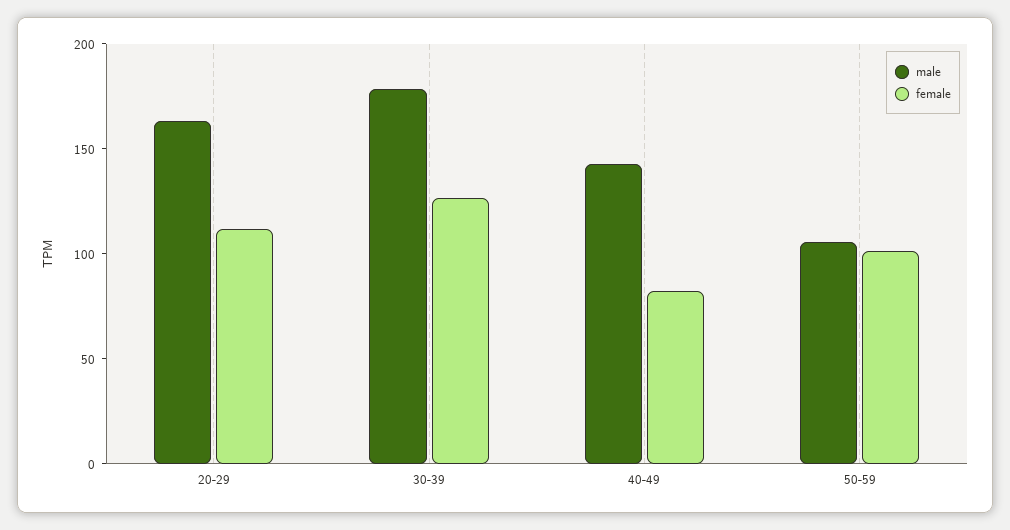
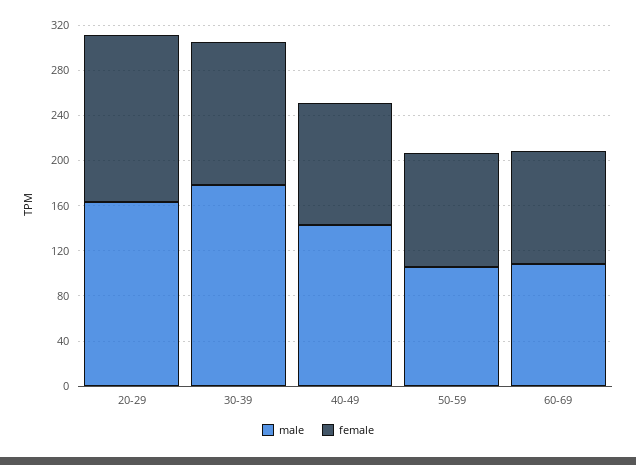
female, 20-29: 110 -> 150
female, 40-49: 80 -> 110
male, 60-69: none -> 110
female, 60-69: none -> 100

